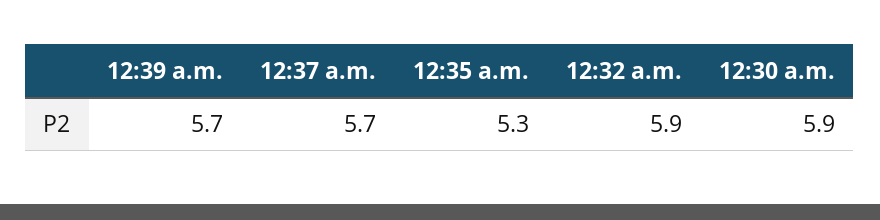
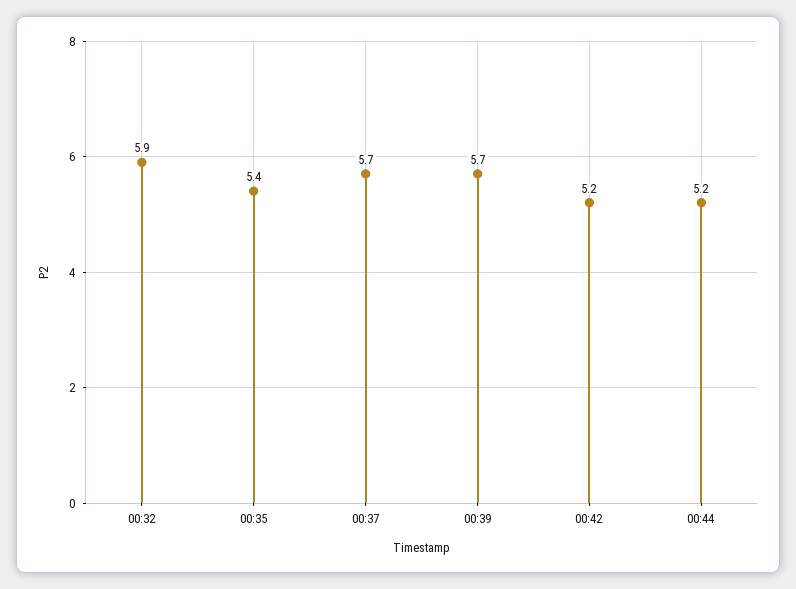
12:35 a.m.: 5.3 -> 5.4
12:30 a.m.: 5.9 -> none
00:42: none -> 5.2
00:44: none -> 5.2

